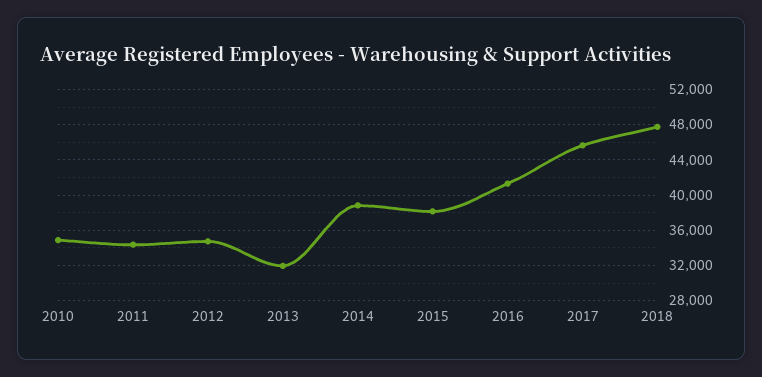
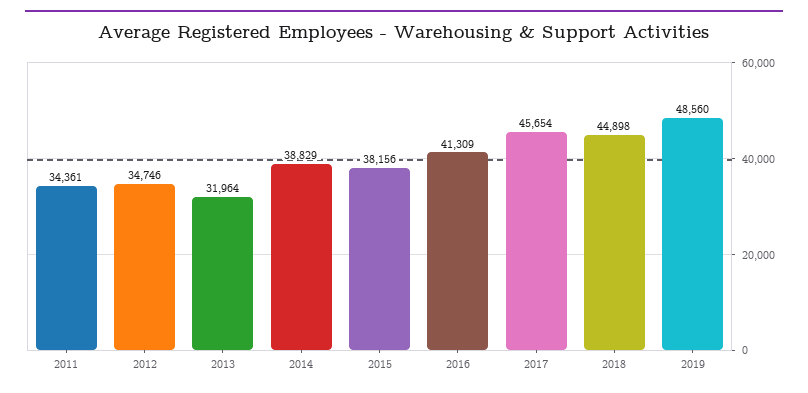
2010: 35000 -> none
2018: 48000 -> 44898
2019: none -> 48560

